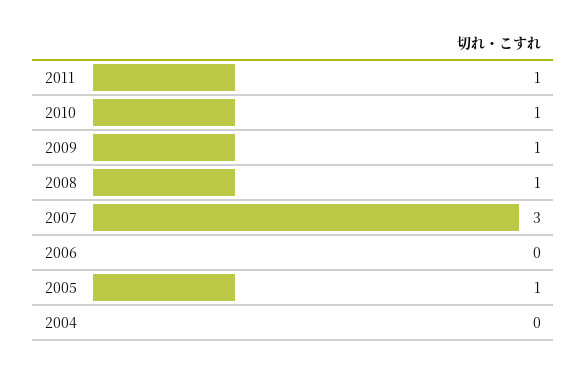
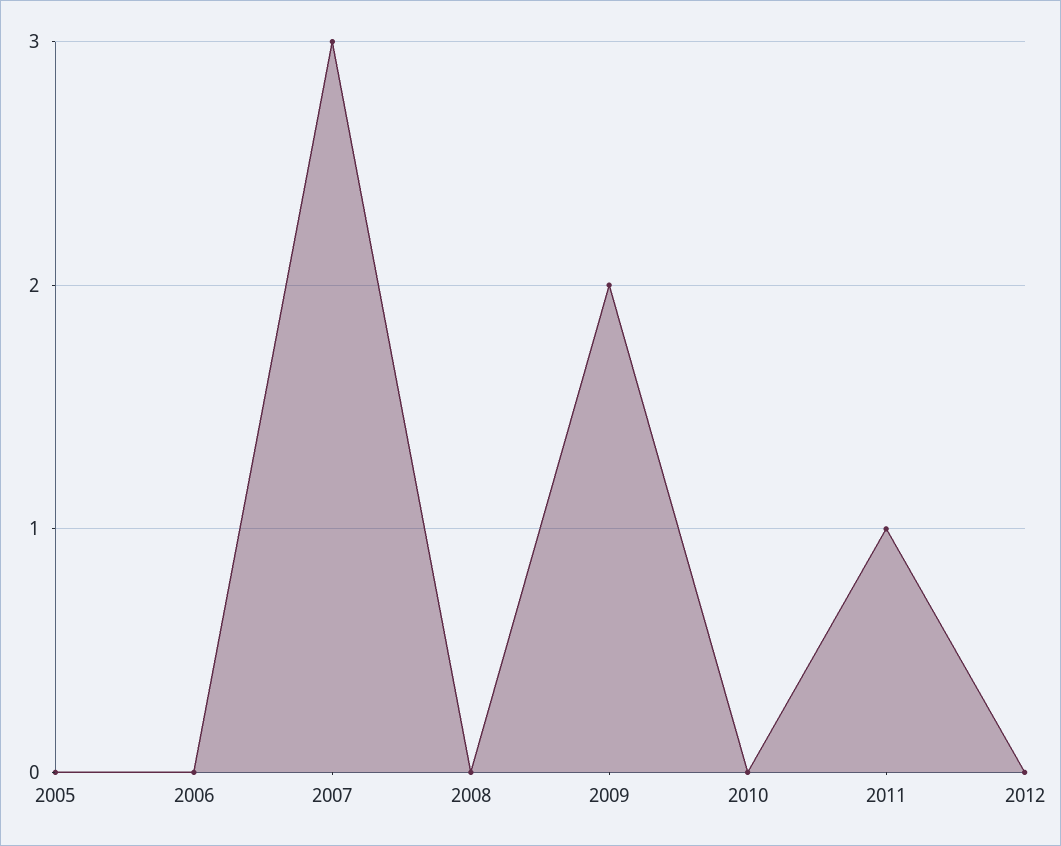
2010: 1 -> 0
2009: 1 -> 2
2008: 1 -> 0
2005: 1 -> 0
2004: 0 -> none
2012: none -> 0

